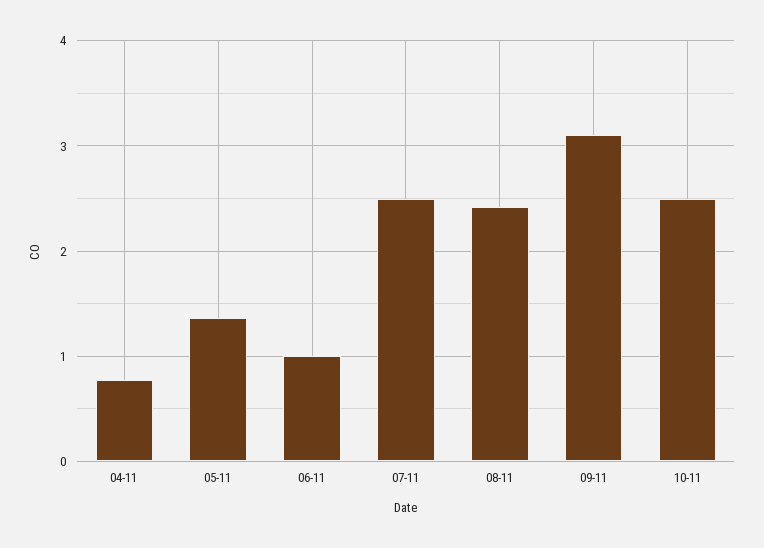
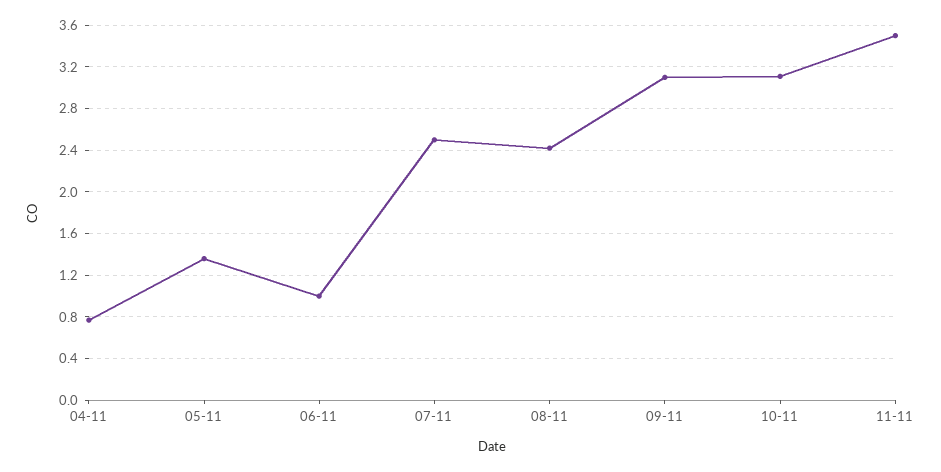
10-11: 2.5 -> 3.1
11-11: none -> 3.5

